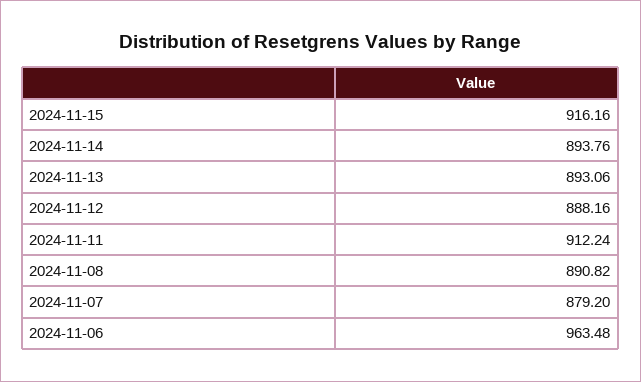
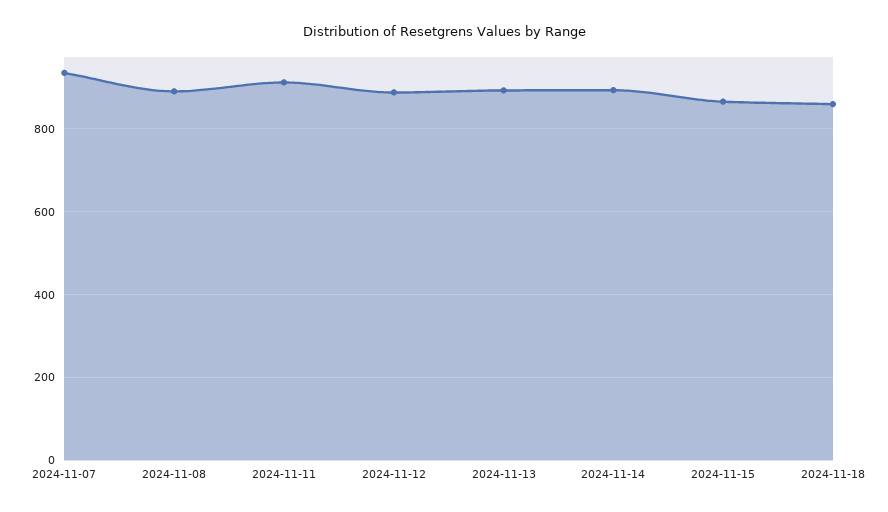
2024-11-15: 916.16 -> 860
2024-11-07: 879.2 -> 940
2024-11-06: 963.48 -> none
2024-11-18: none -> 860

